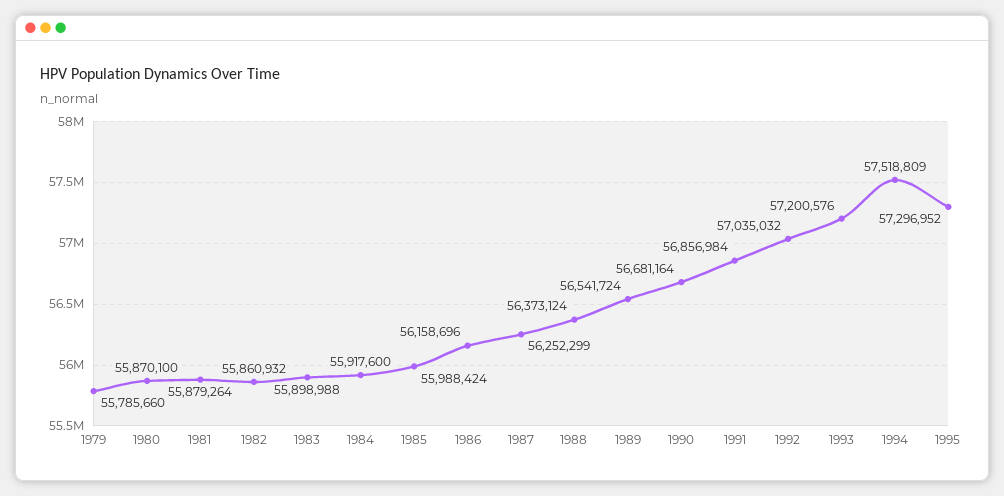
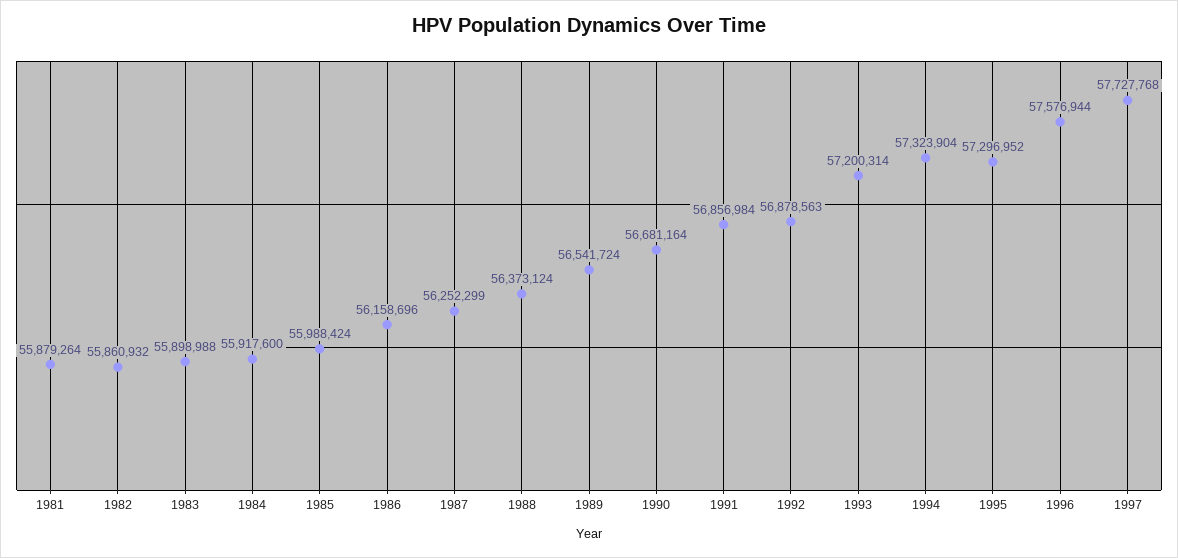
1979: 55785660 -> none
1980: 55870100 -> none
1992: 57035032 -> 56878563
1993: 57200576 -> 57200314
1994: 57518809 -> 57323904
1996: none -> 57576944
1997: none -> 57727768

